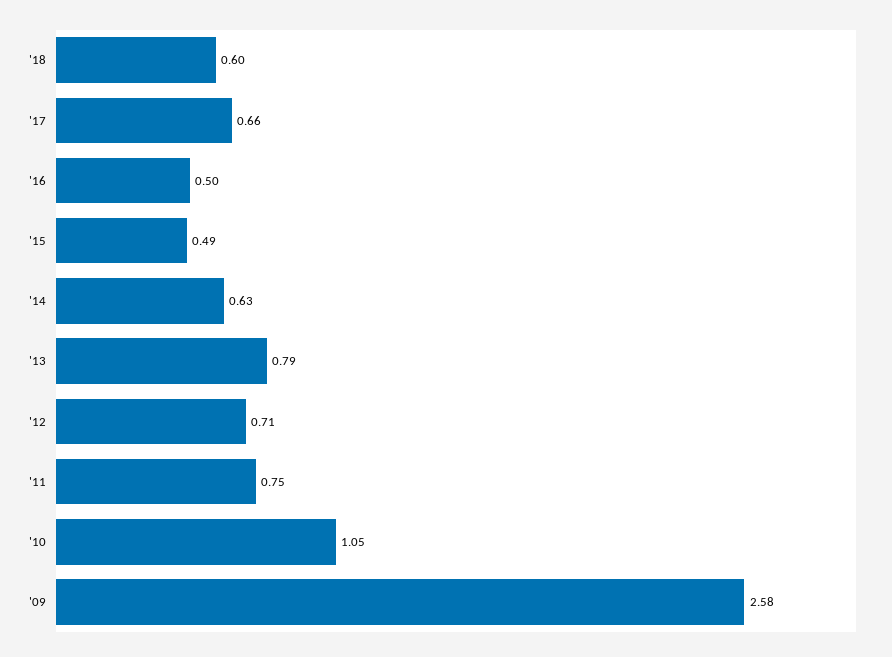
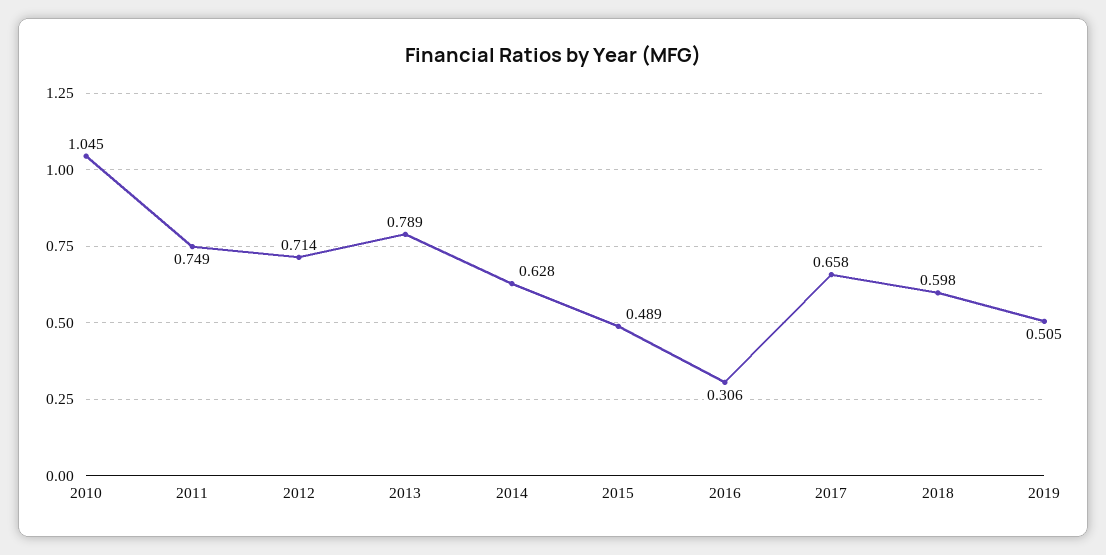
'16: 0.5 -> 0.306
'09: 2.58 -> none
2019: none -> 0.505

